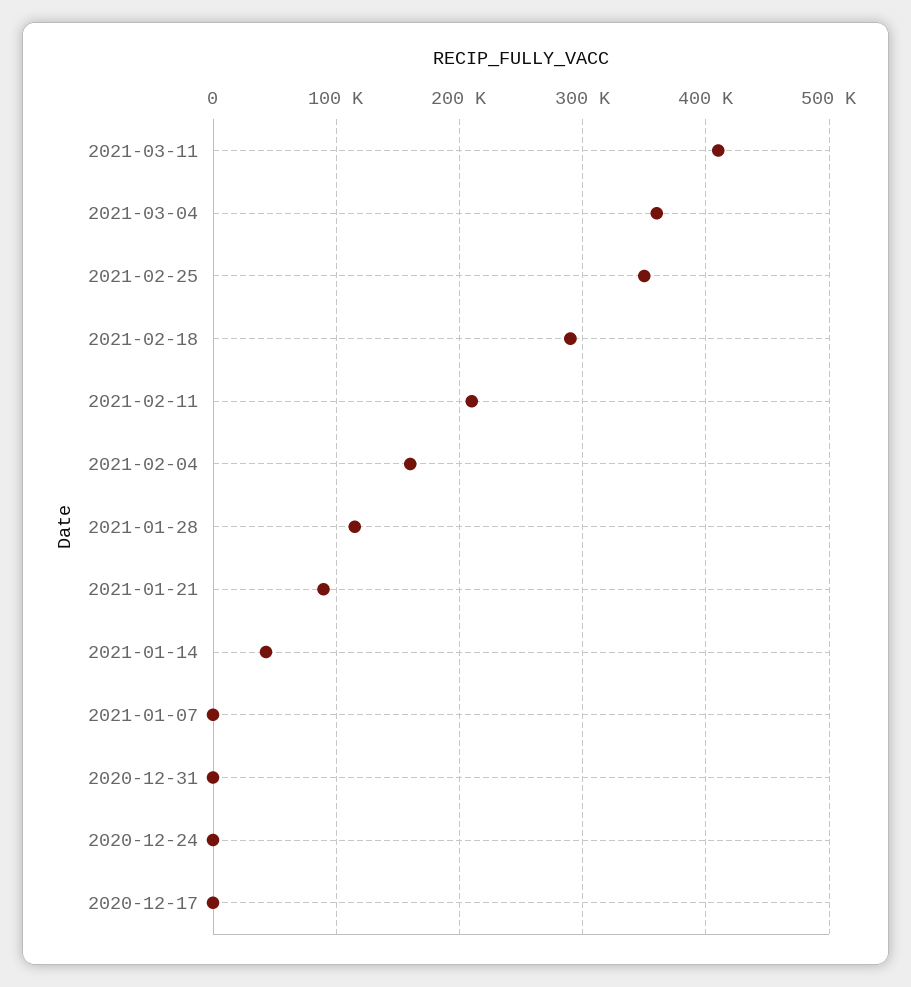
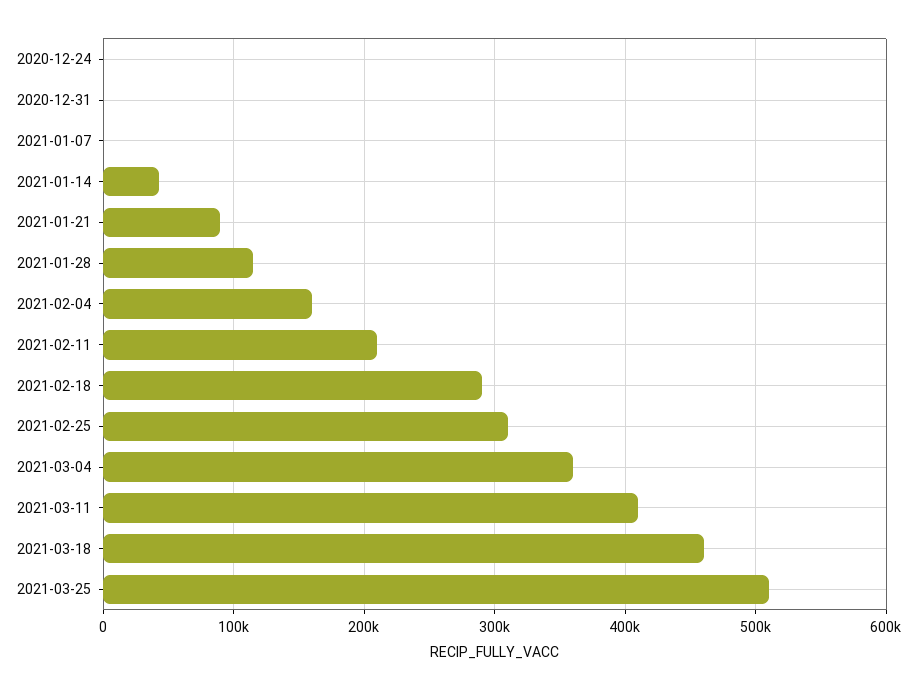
2021-02-25: 350000 -> 310000
2020-12-17: 0 -> none
2021-03-18: none -> 460000
2021-03-25: none -> 510000

